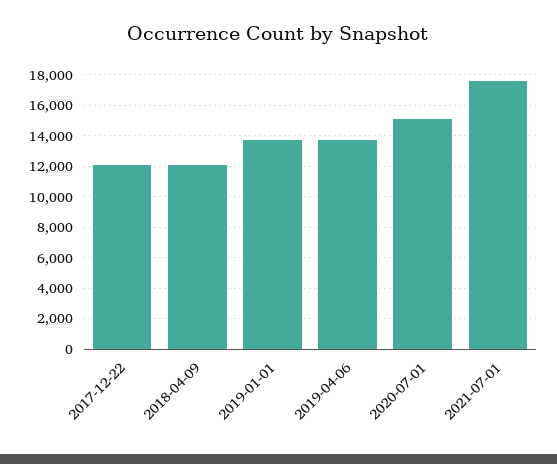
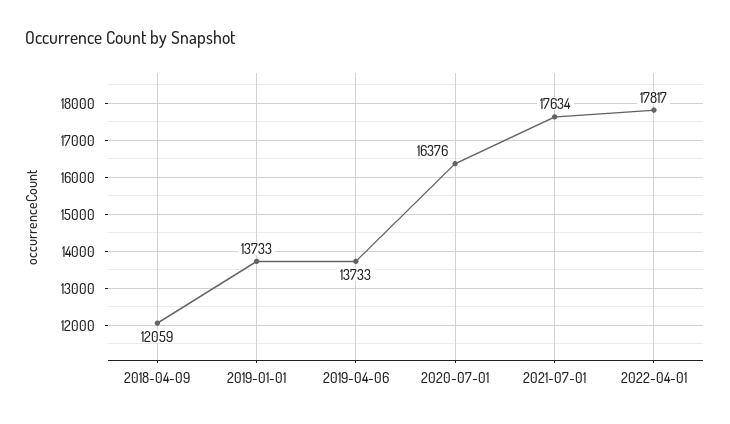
2017-12-22: 12000 -> none
2020-07-01: 15000 -> 16376
2022-04-01: none -> 17817

